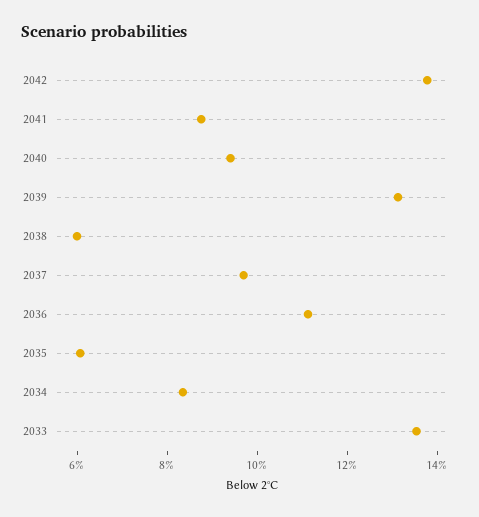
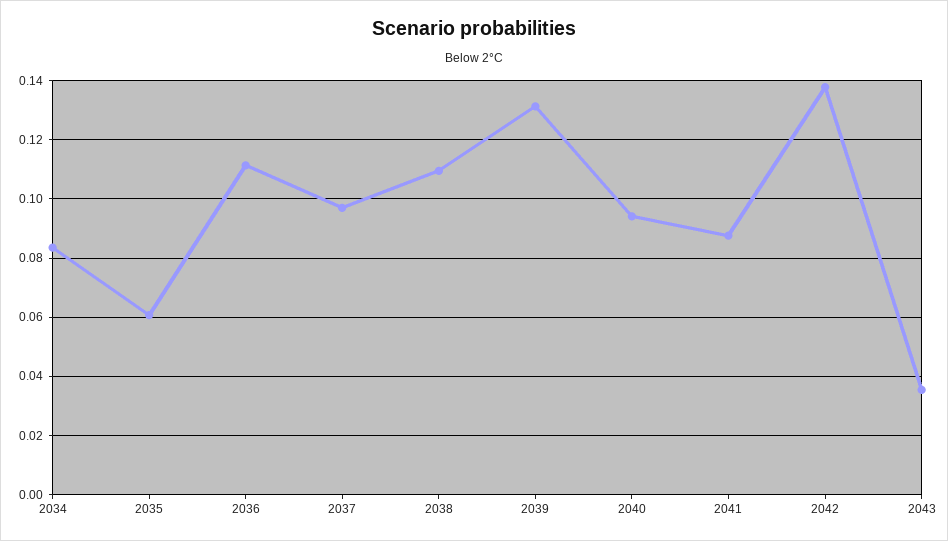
2038: 0.06 -> 0.11
2033: 0.135 -> none
2043: none -> 0.035

